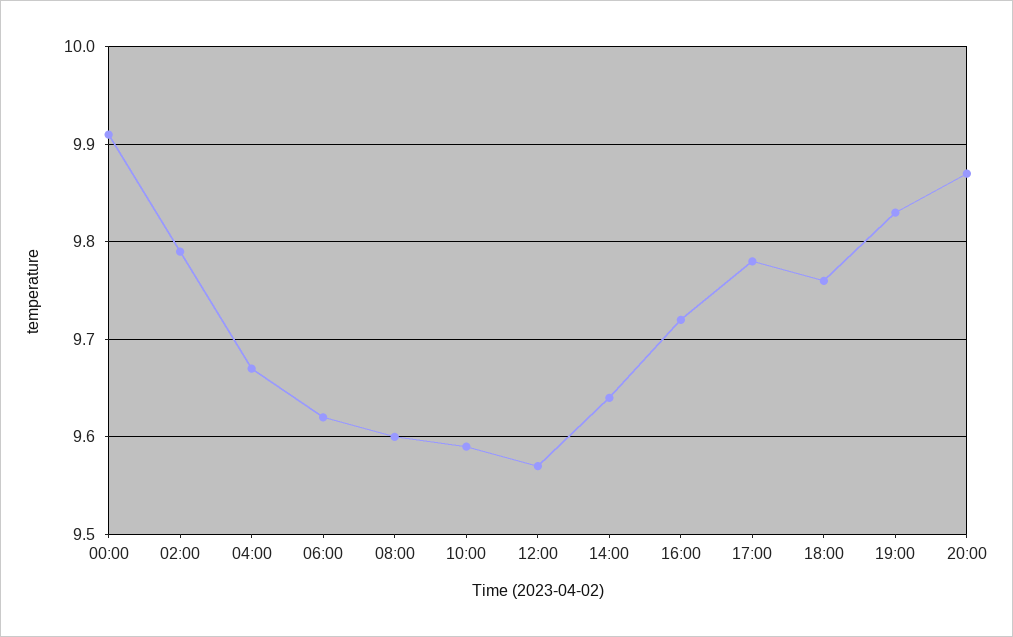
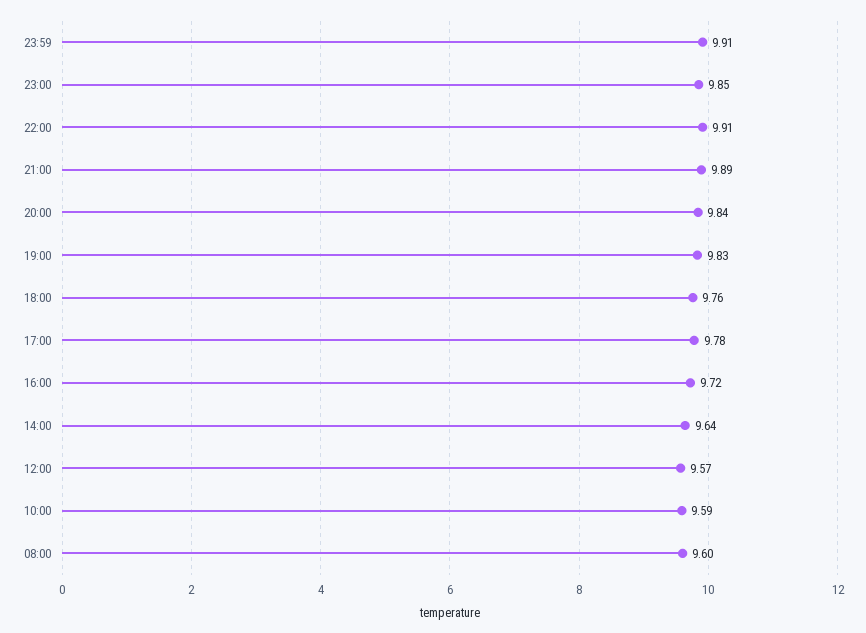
00:00: 9.91 -> none
02:00: 9.79 -> none
04:00: 9.67 -> none
06:00: 9.62 -> none
20:00: 9.87 -> 9.84
23:59: none -> 9.91
23:00: none -> 9.85
22:00: none -> 9.91
21:00: none -> 9.89

